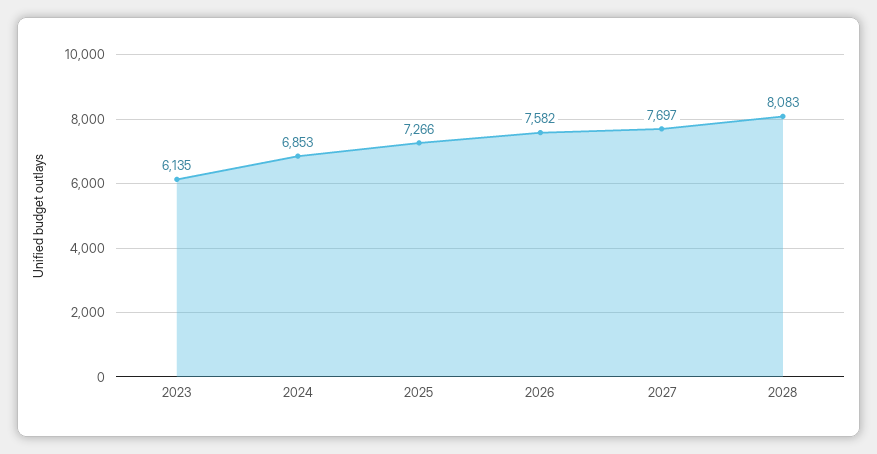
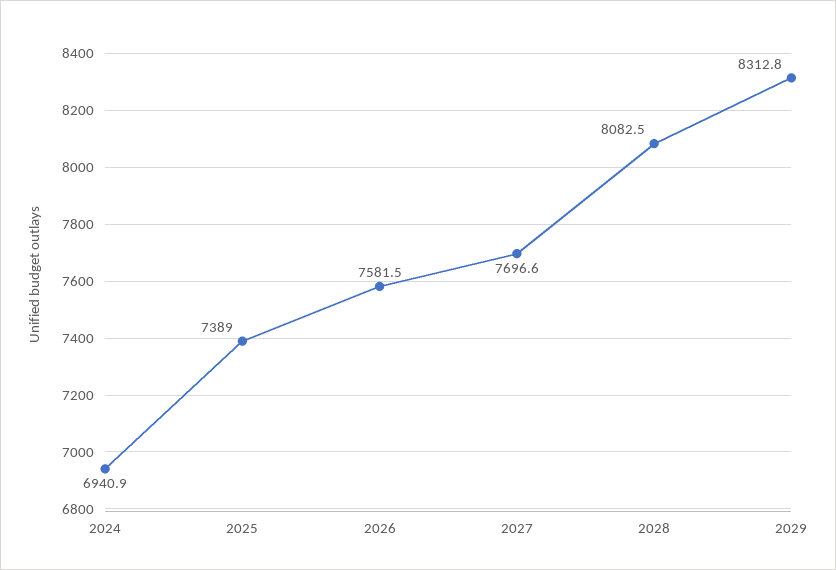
2023: 6135 -> none
2024: 6853 -> 6940.9
2025: 7266 -> 7389
2029: none -> 8312.8

